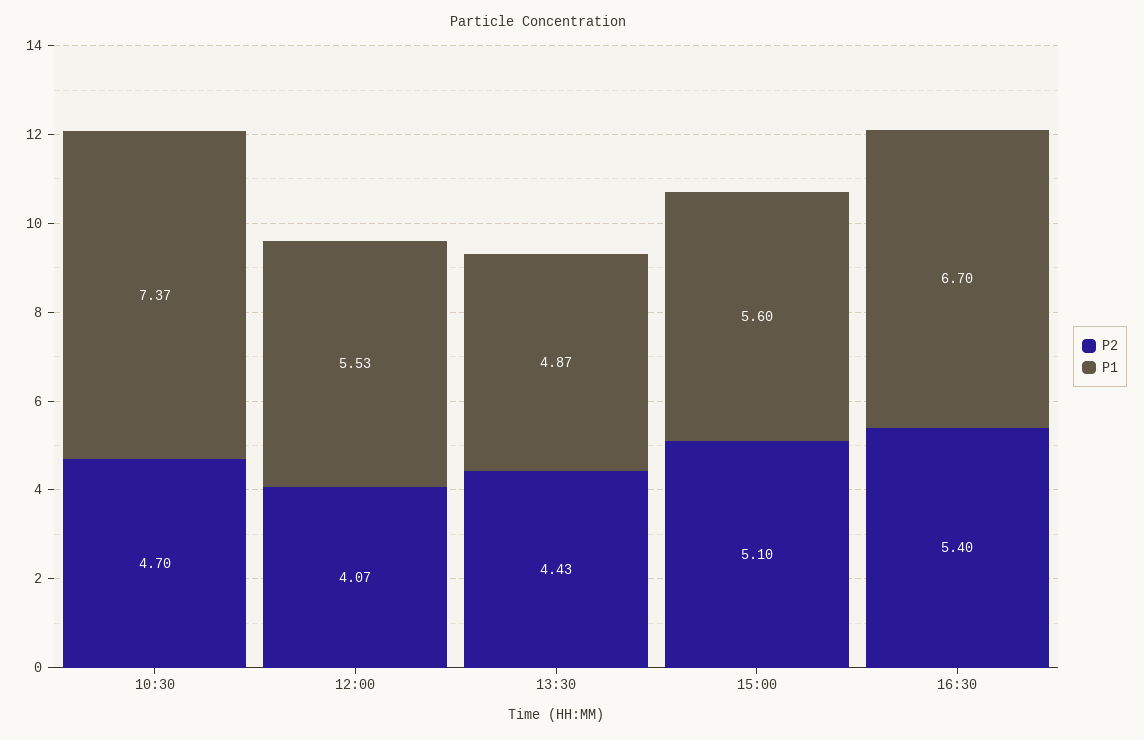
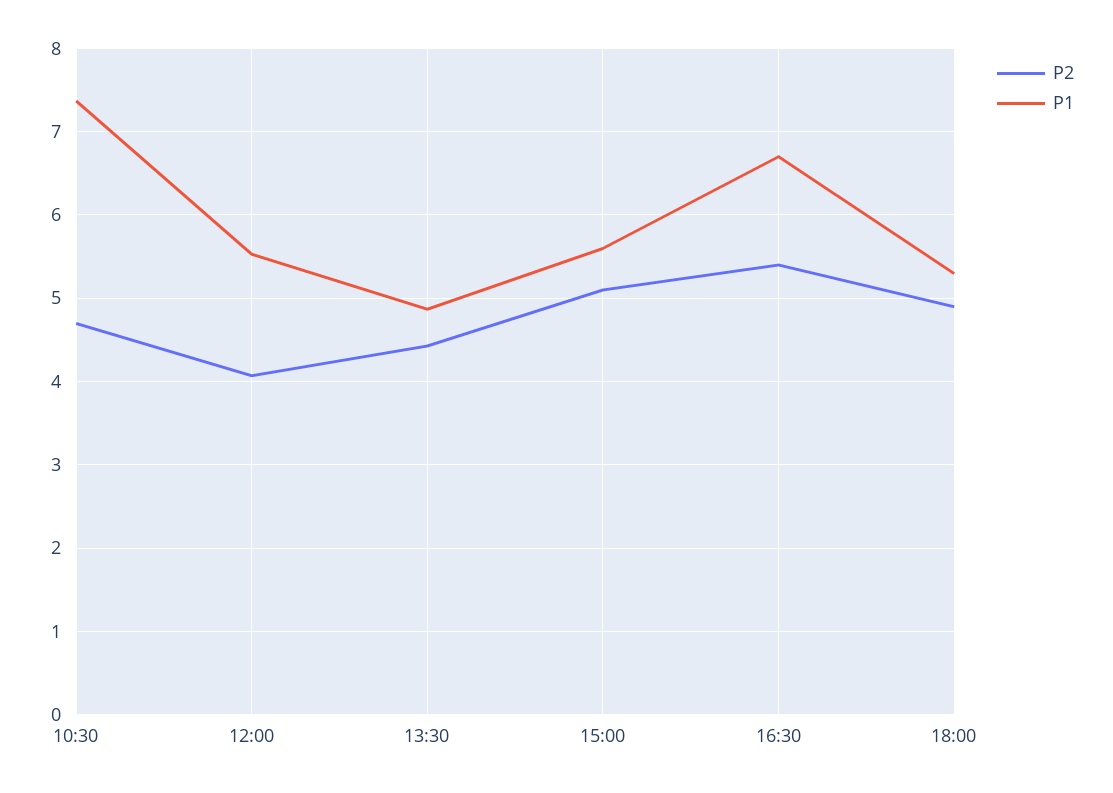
P2, 18:00: none -> 4.9
P1, 18:00: none -> 5.3

